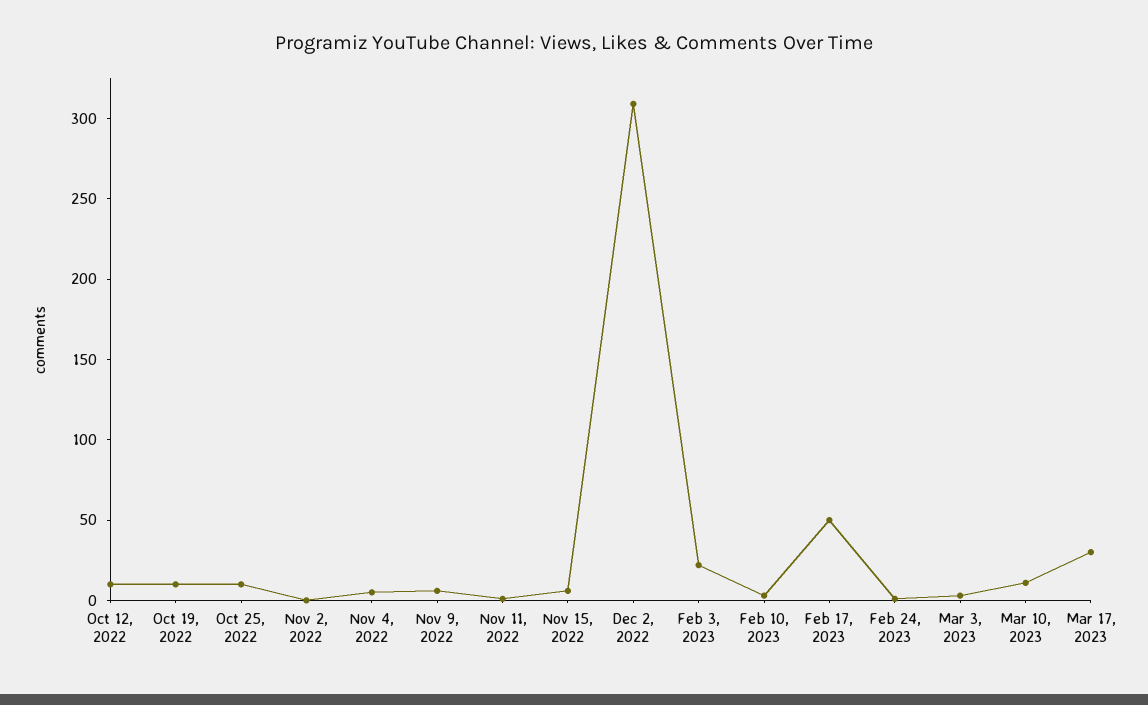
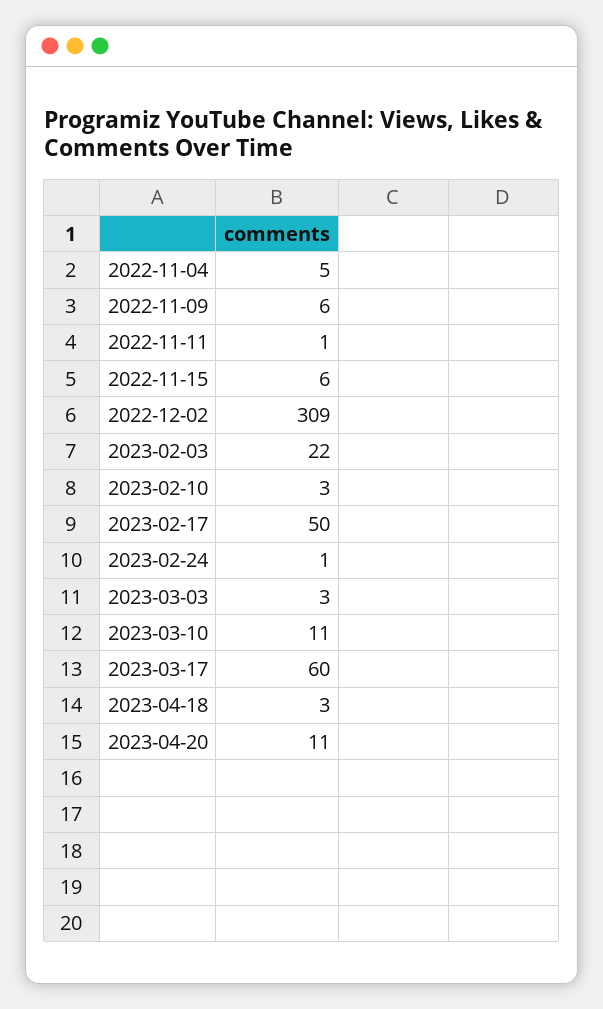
Oct 12, 2022: 10 -> none
Oct 19, 2022: 10 -> none
Oct 25, 2022: 10 -> none
Nov 2, 2022: 0 -> none
Mar 17, 2023: 30 -> 60
2023-04-18: none -> 3
2023-04-20: none -> 11

